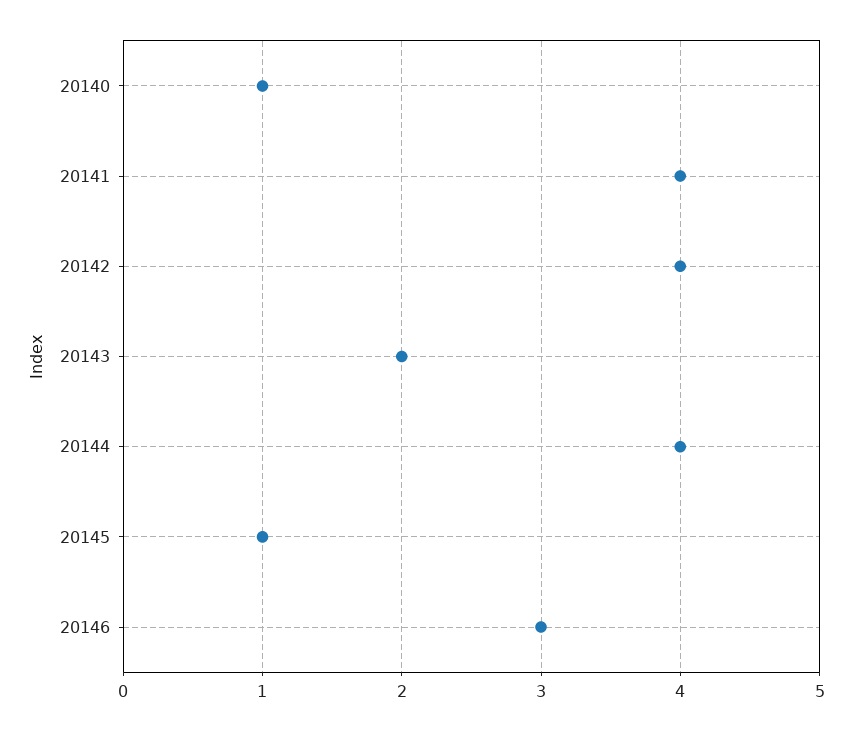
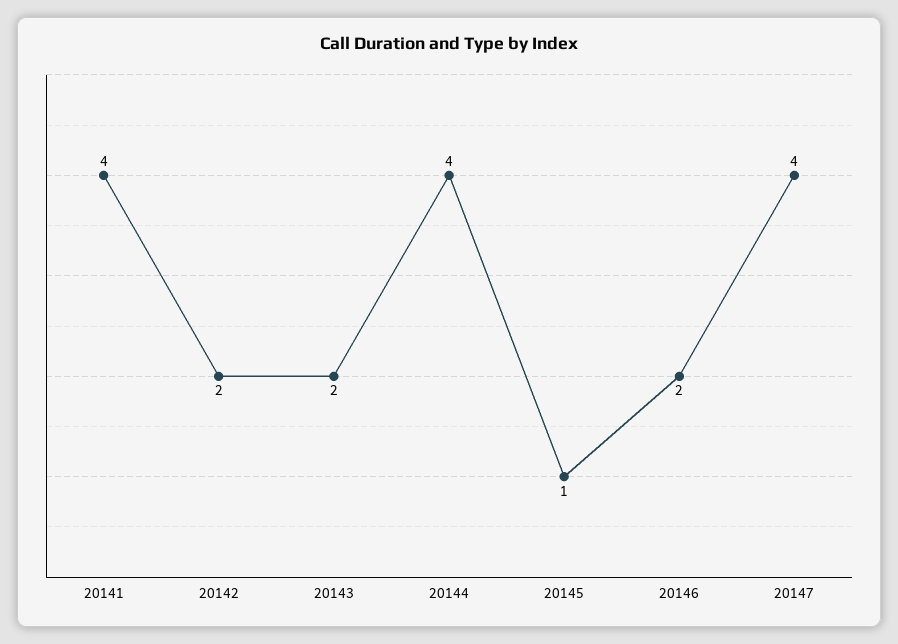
20140: 1 -> none
20142: 4 -> 2
20146: 3 -> 2
20147: none -> 4

